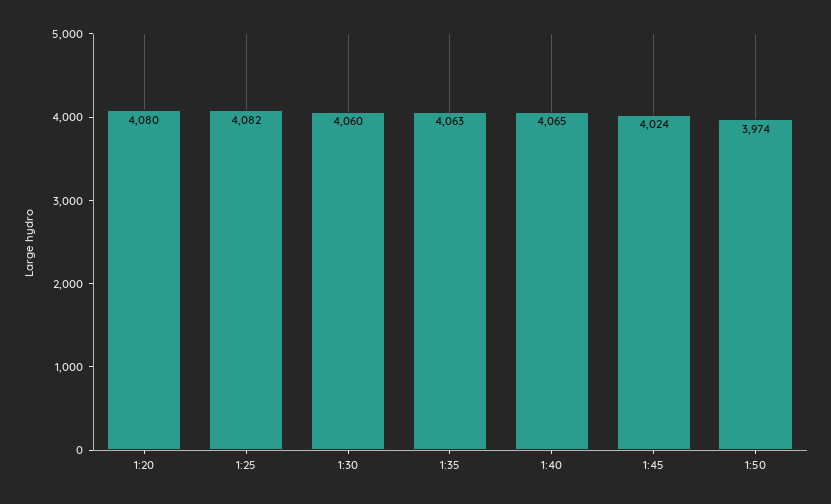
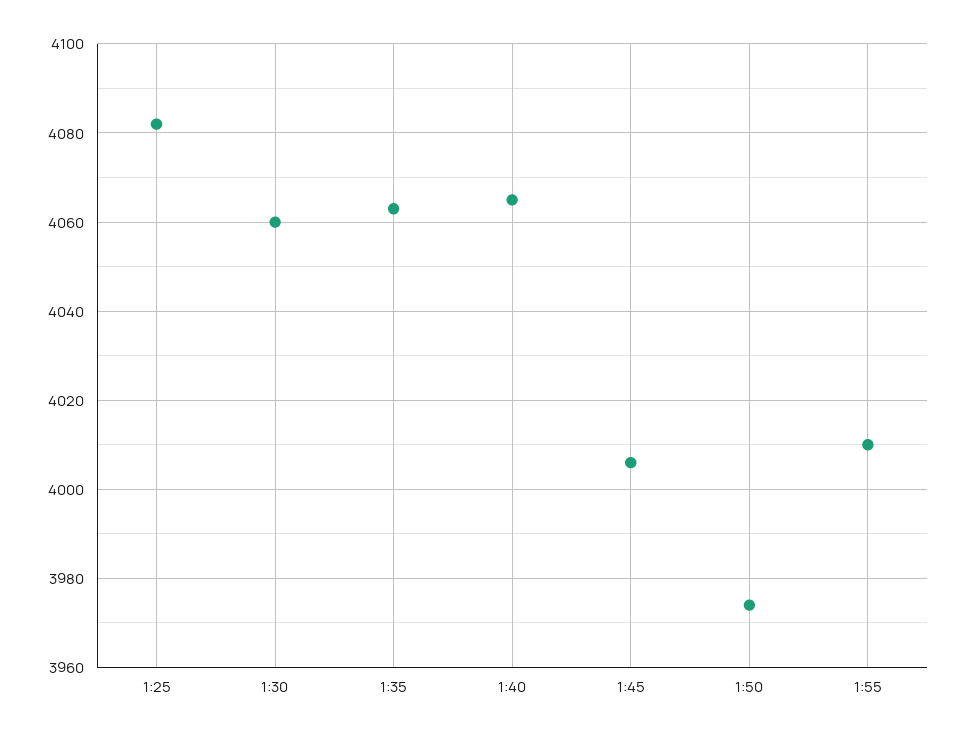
1:20: 4080 -> none
1:45: 4024 -> 4005
1:55: none -> 4010

